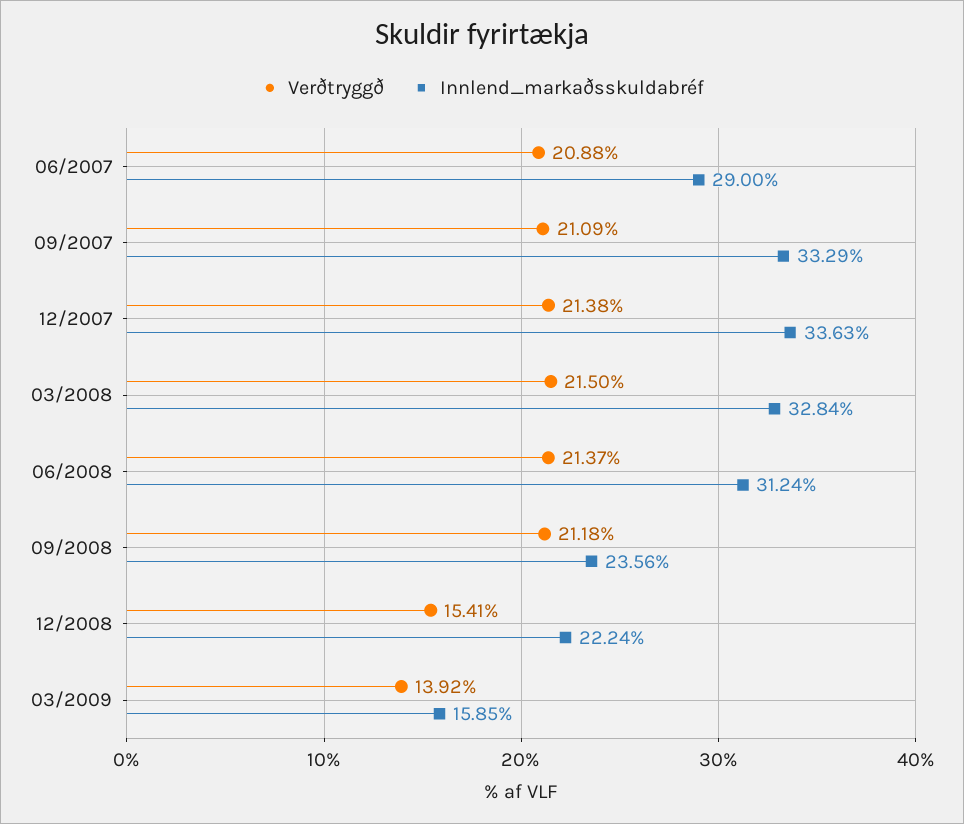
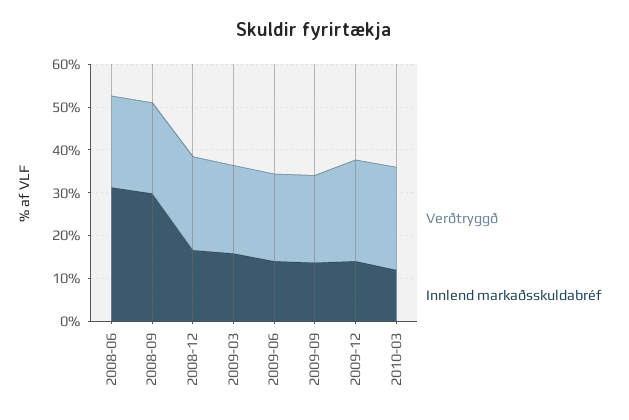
Verðtryggð, 06/2007: 20.88 -> none
Innlend_markaðsskuldabréf, 06/2007: 29 -> none
Verðtryggð, 09/2007: 21.09 -> none
Innlend_markaðsskuldabréf, 09/2007: 33.29 -> none
Verðtryggð, 12/2007: 21.38 -> none
Innlend_markaðsskuldabréf, 12/2007: 33.63 -> none
Verðtryggð, 03/2008: 21.5 -> none
Innlend_markaðsskuldabréf, 03/2008: 32.84 -> none
Innlend_markaðsskuldabréf, 09/2008: 23.56 -> 30
Verðtryggð, 12/2008: 15.41 -> 22
Innlend_markaðsskuldabréf, 12/2008: 22.24 -> 16
Verðtryggð, 03/2009: 13.92 -> 20
Verðtryggð, 2009-06: none -> 20
Innlend_markaðsskuldabréf, 2009-06: none -> 14
Verðtryggð, 2009-09: none -> 20
Innlend_markaðsskuldabréf, 2009-09: none -> 14
Verðtryggð, 2009-12: none -> 24
Innlend_markaðsskuldabréf, 2009-12: none -> 14
Verðtryggð, 2010-03: none -> 24
Innlend_markaðsskuldabréf, 2010-03: none -> 12

